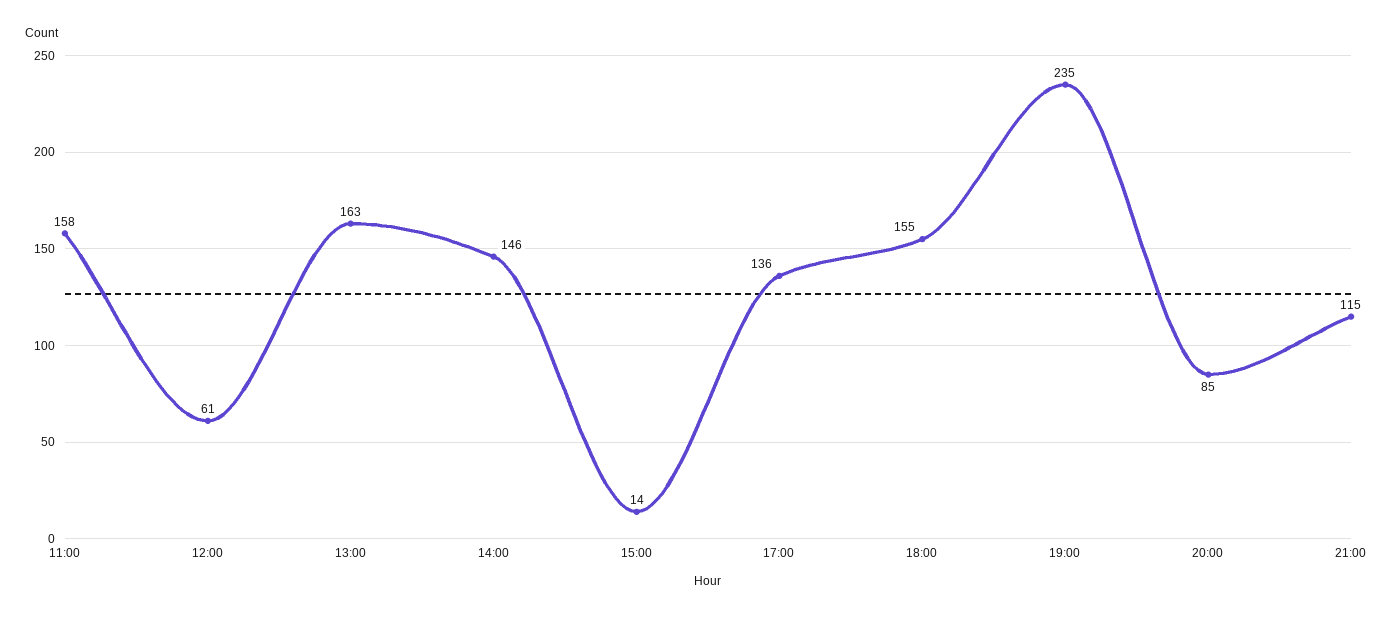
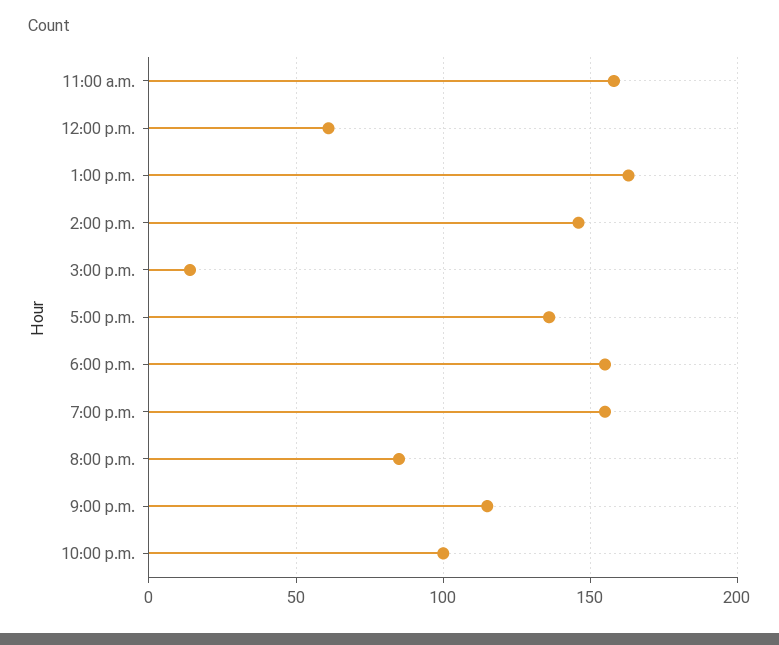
19:00: 235 -> 155
10:00 p.m.: none -> 100

